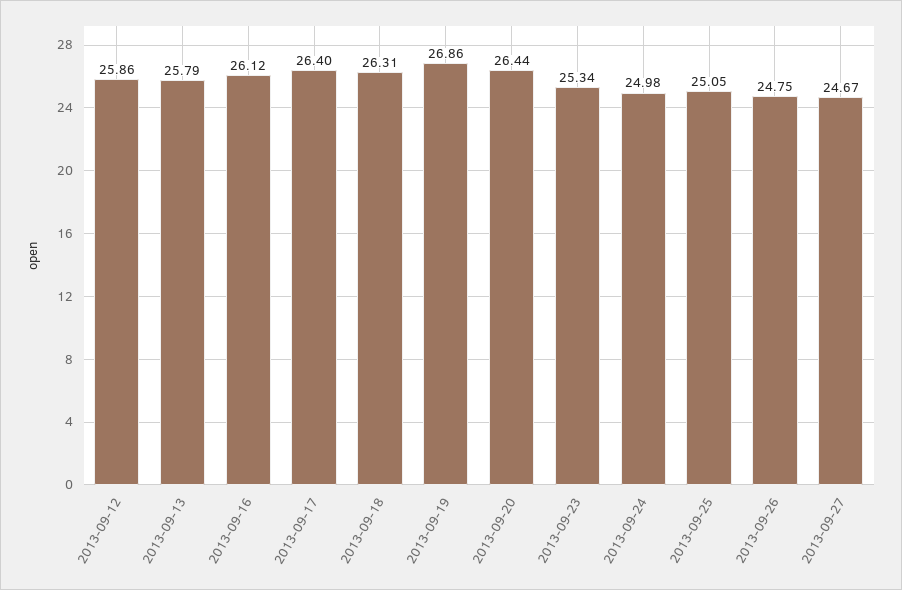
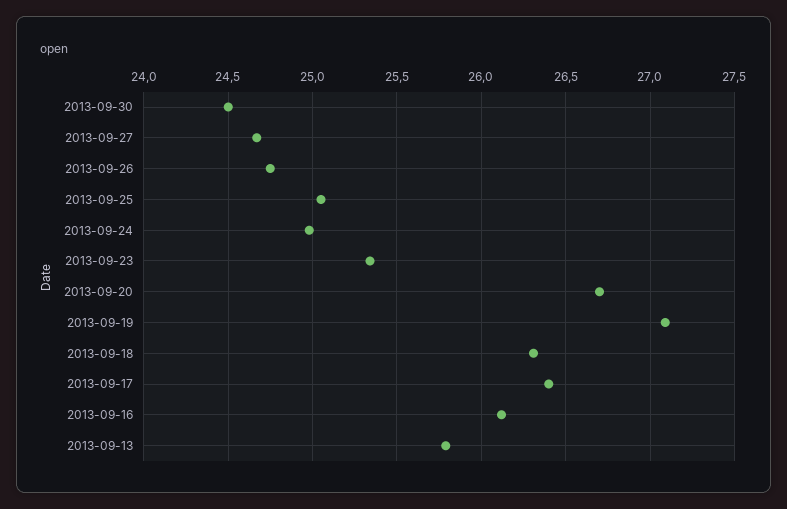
2013-09-12: 25.86 -> none
2013-09-19: 26.86 -> 27.1
2013-09-20: 26.44 -> 26.7
2013-09-30: none -> 24.5

